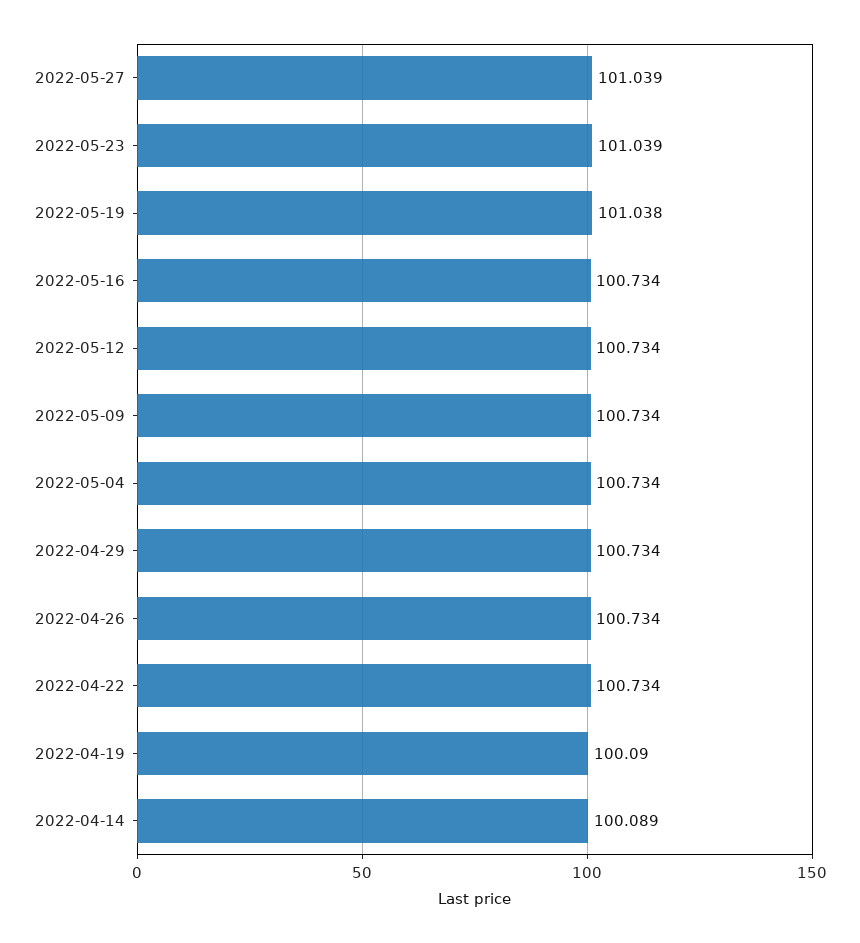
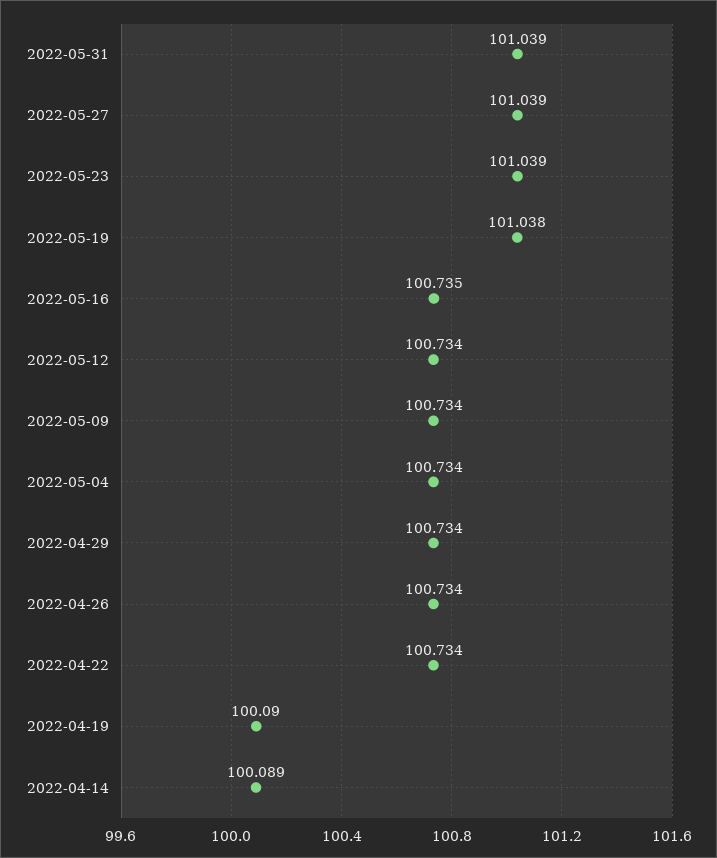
2022-05-16: 100.734 -> 100.735
2022-05-31: none -> 101.039

